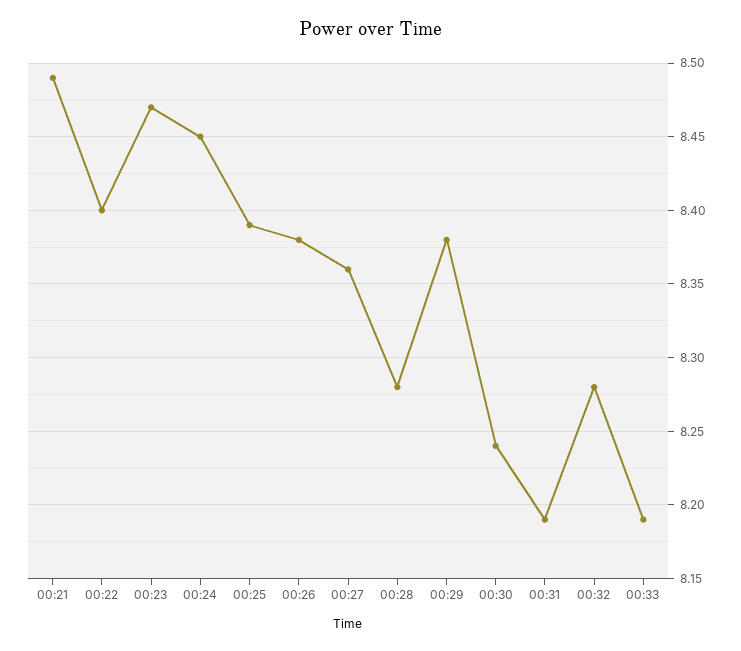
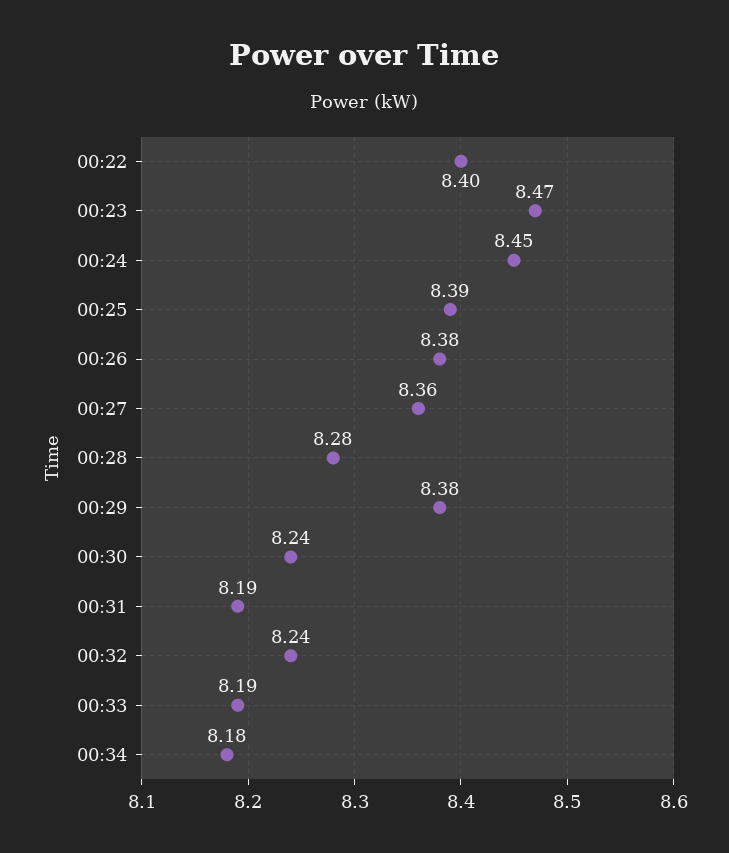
00:21: 8.49 -> none
00:32: 8.28 -> 8.24
00:34: none -> 8.18

